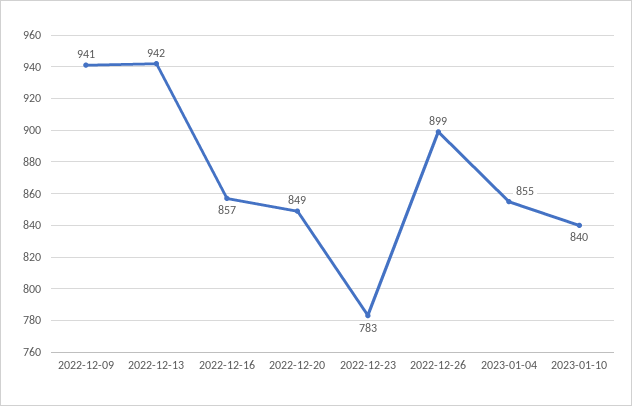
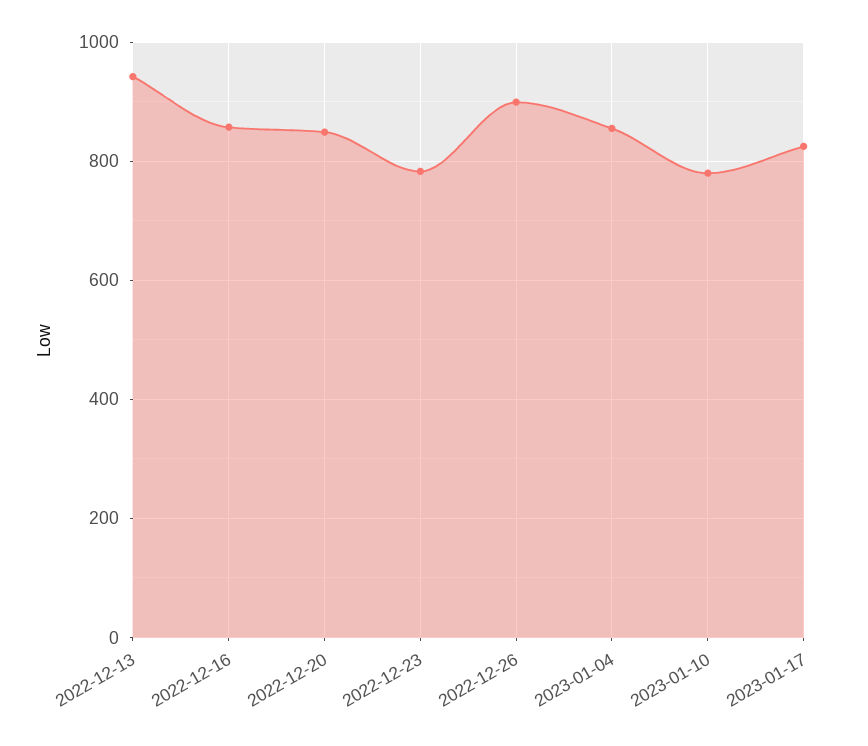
2022-12-09: 941 -> none
2023-01-10: 840 -> 780
2023-01-17: none -> 820

